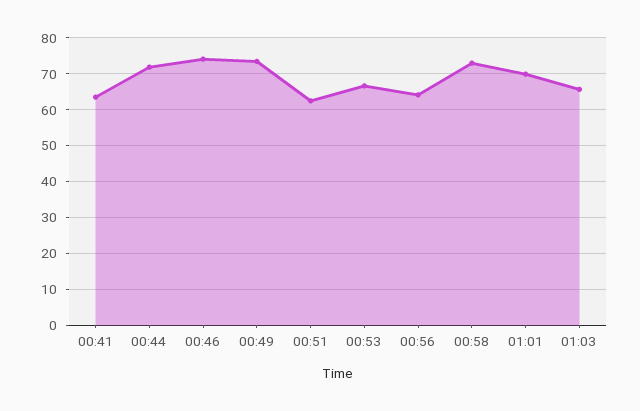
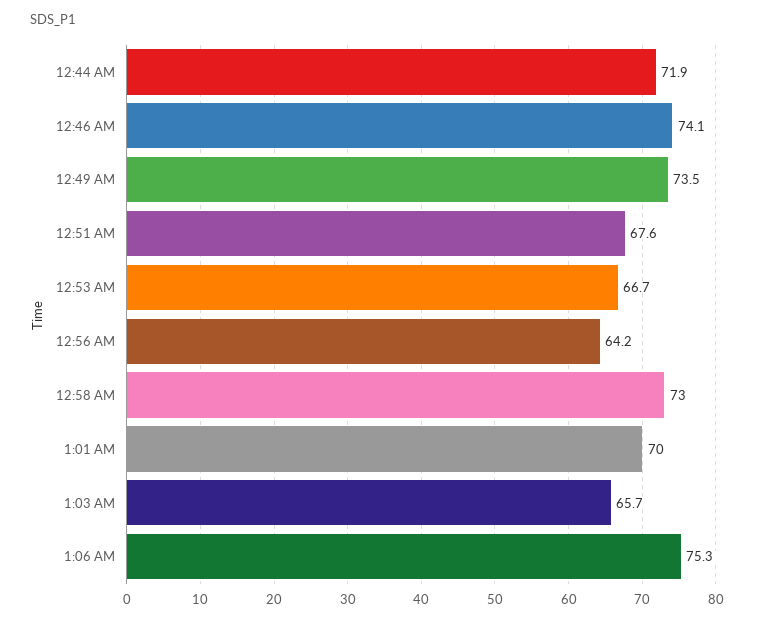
00:41: 64 -> none
00:51: 62 -> 67.6
1:06 AM: none -> 75.3

